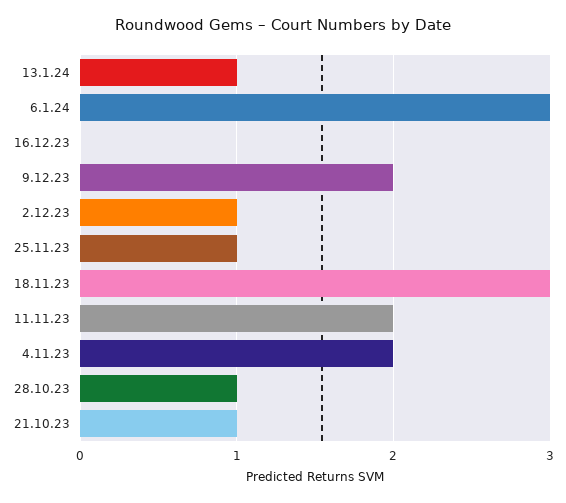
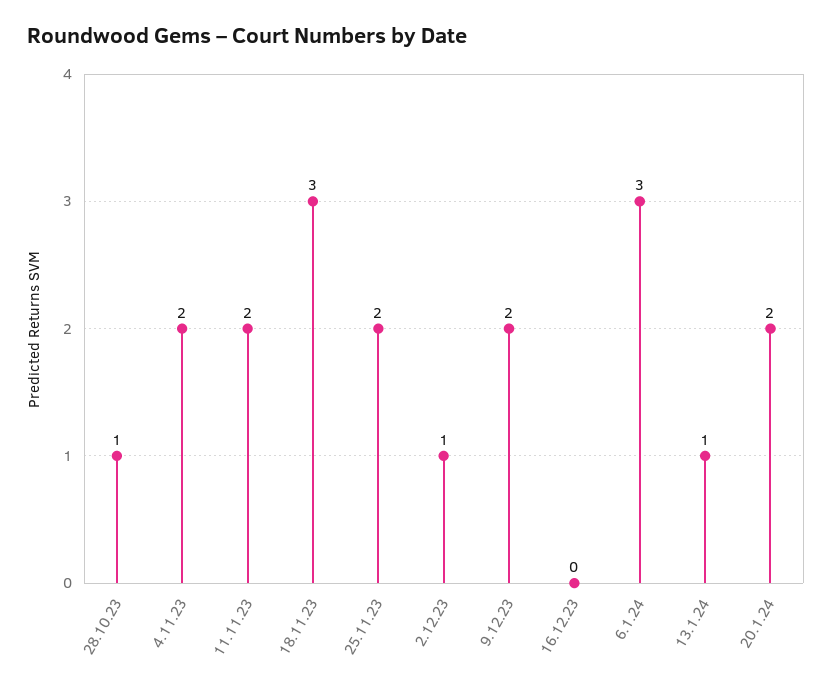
25.11.23: 1 -> 2
21.10.23: 1 -> none
20.1.24: none -> 2

